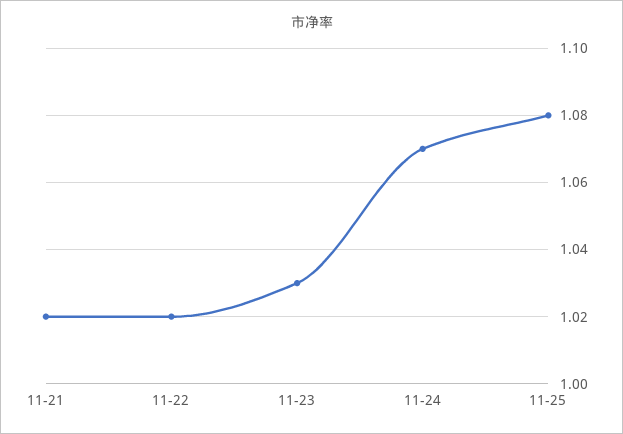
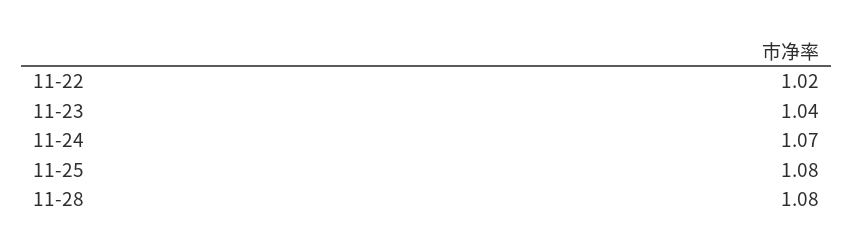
11-21: 1.02 -> none
11-23: 1.03 -> 1.04
11-28: none -> 1.08

